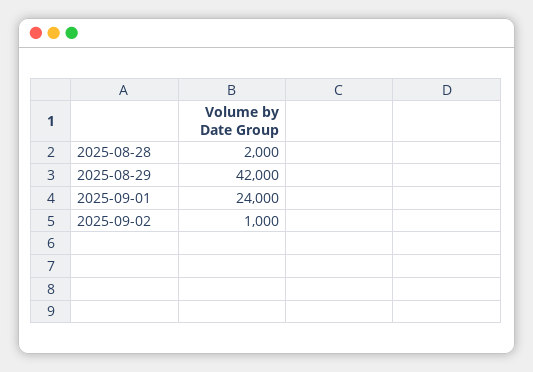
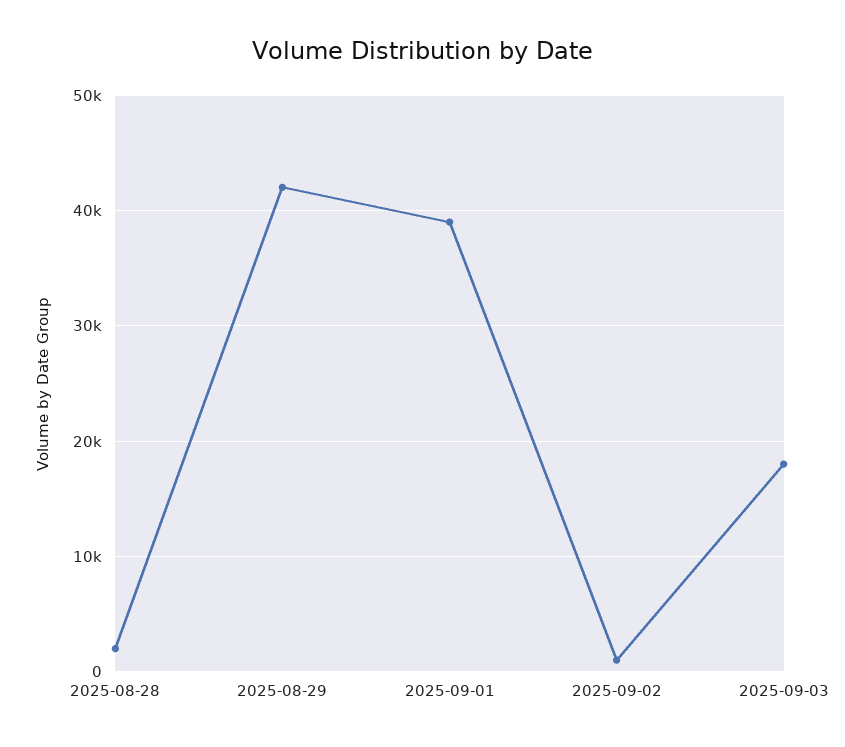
2025-09-01: 24000 -> 39000
2025-09-03: none -> 18000

